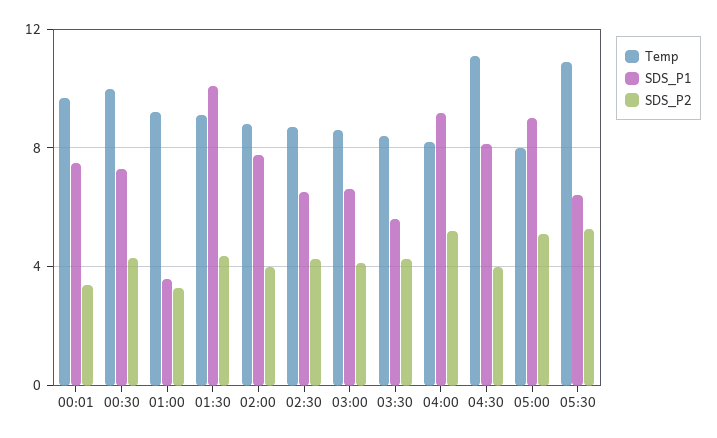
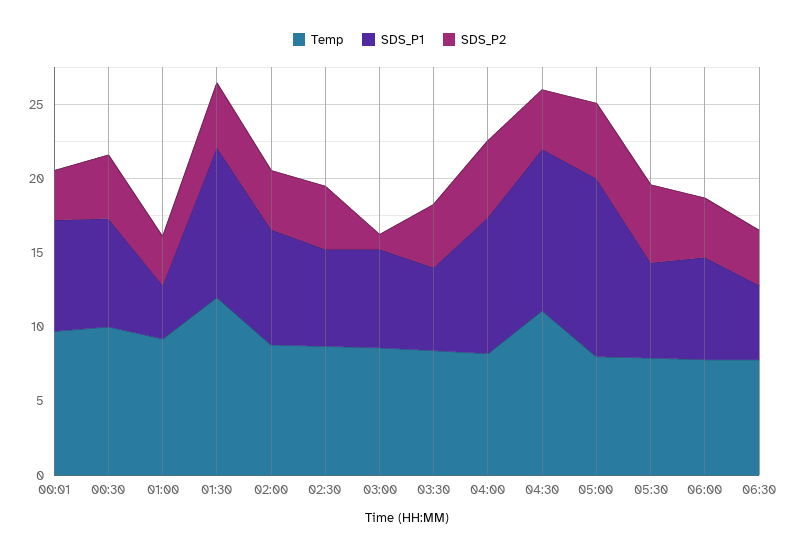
Temp, 01:30: 9 -> 12
SDS_P2, 03:00: 4 -> 1
SDS_P1, 04:30: 8 -> 11
SDS_P1, 05:00: 9 -> 12
Temp, 05:30: 11 -> 8
Temp, 06:00: none -> 8
SDS_P1, 06:00: none -> 7
SDS_P2, 06:00: none -> 4
Temp, 06:30: none -> 8
SDS_P1, 06:30: none -> 5
SDS_P2, 06:30: none -> 4

